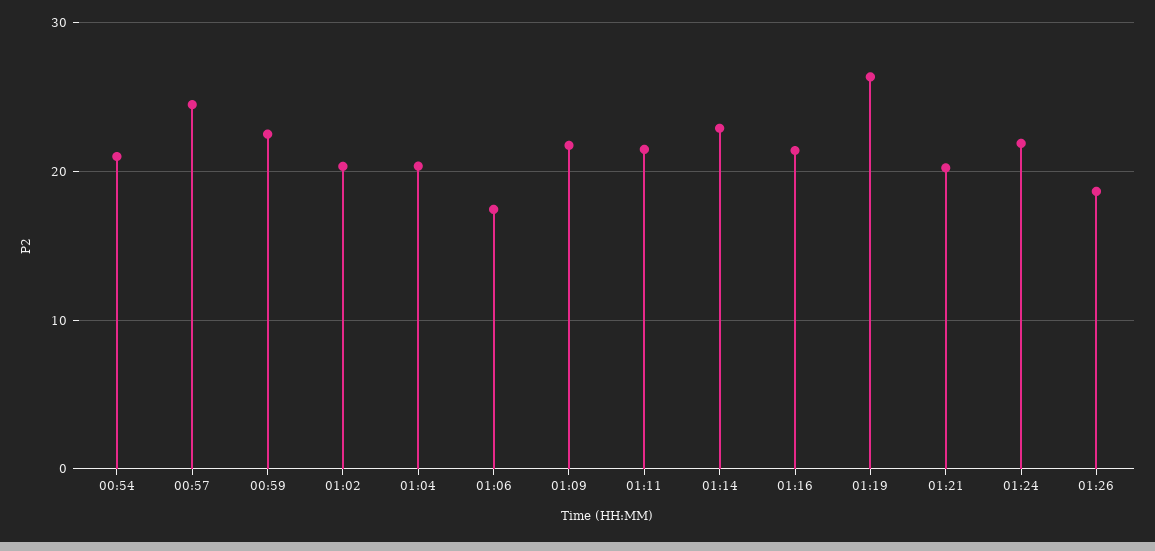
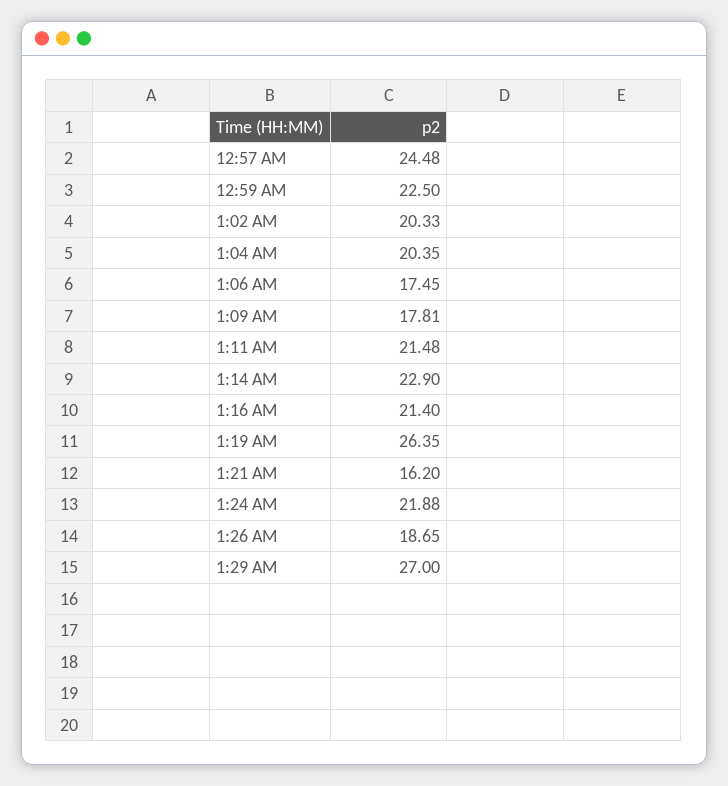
00:54: 21 -> none
01:09: 22 -> 17.81
01:21: 20 -> 16.2
1:29 AM: none -> 27

